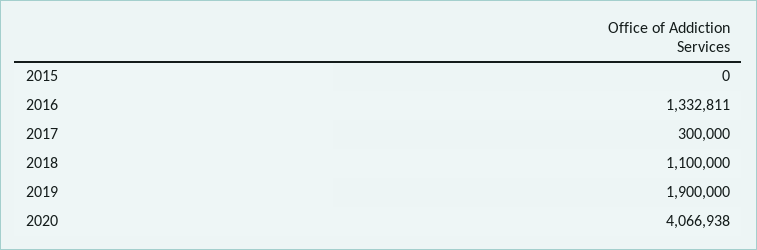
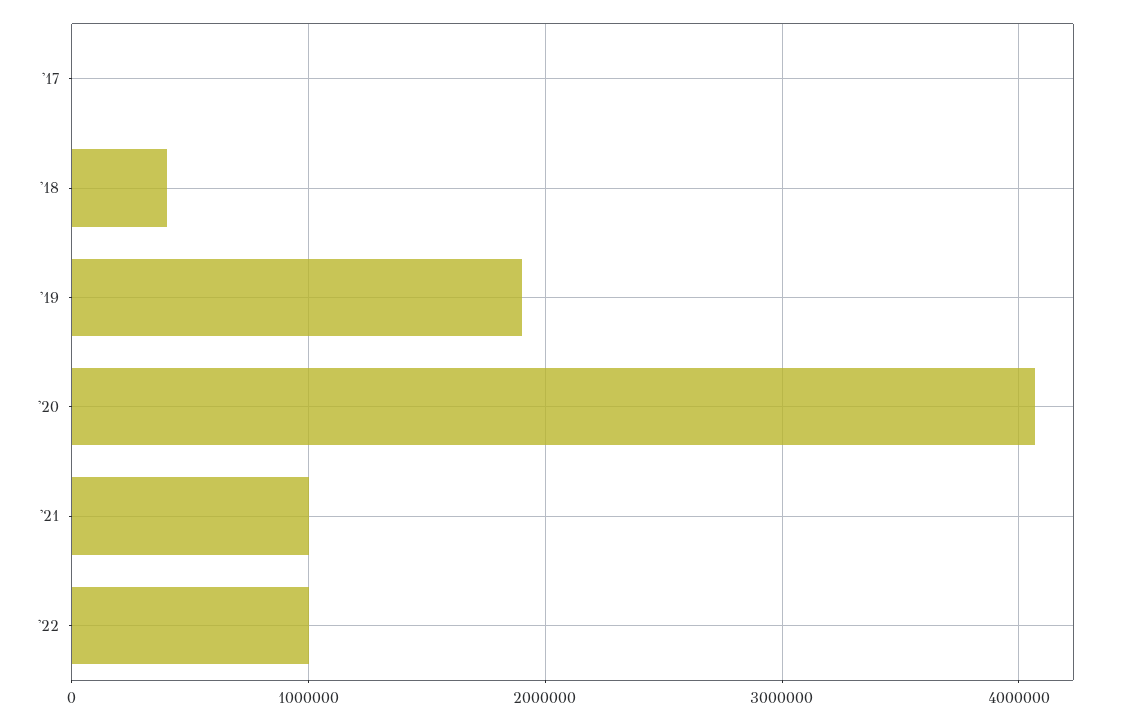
2015: 0 -> none
2016: 1332811 -> none
2017: 300000 -> 0
2018: 1100000 -> 400000
'21: none -> 1000000
'22: none -> 1000000

